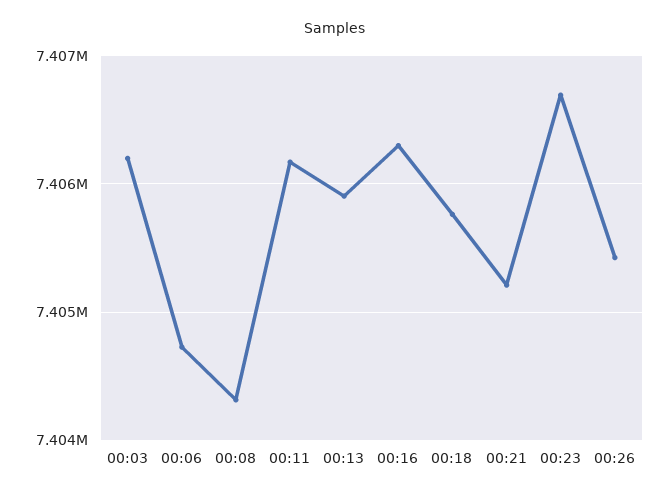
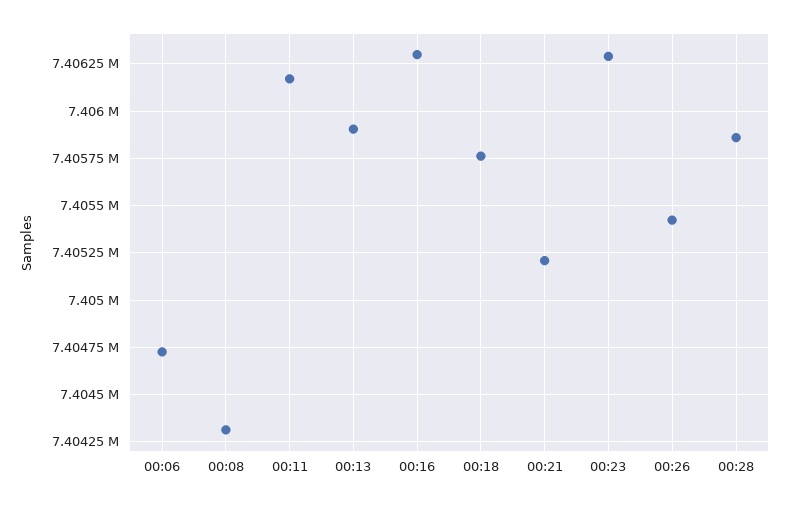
00:03: 7406200 -> none
00:23: 7406700 -> 7406300
00:28: none -> 7405850

